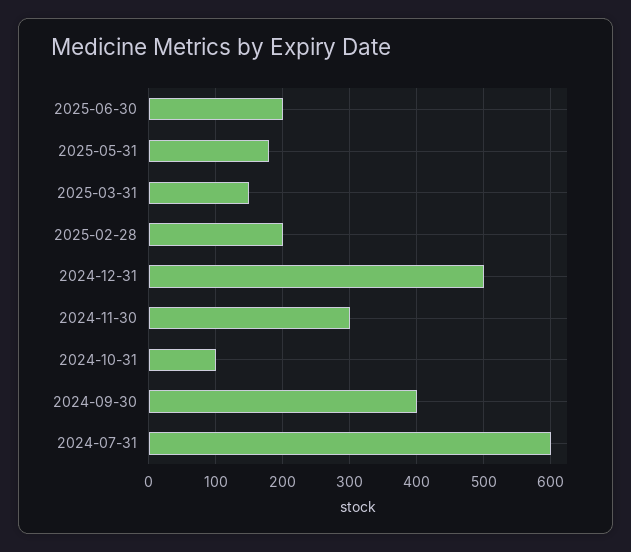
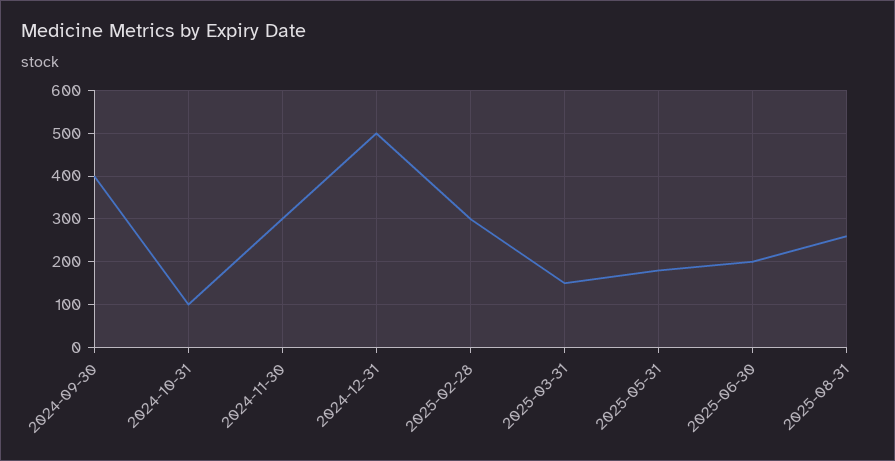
2025-02-28: 200 -> 300
2024-07-31: 600 -> none
2025-08-31: none -> 260

